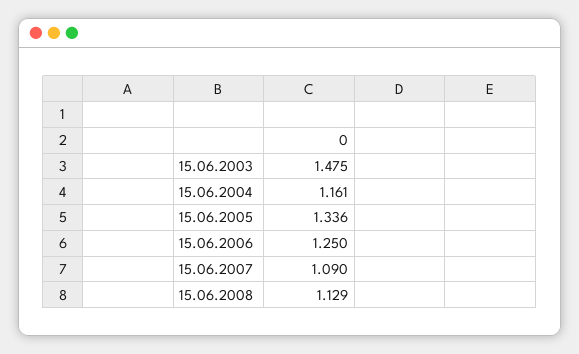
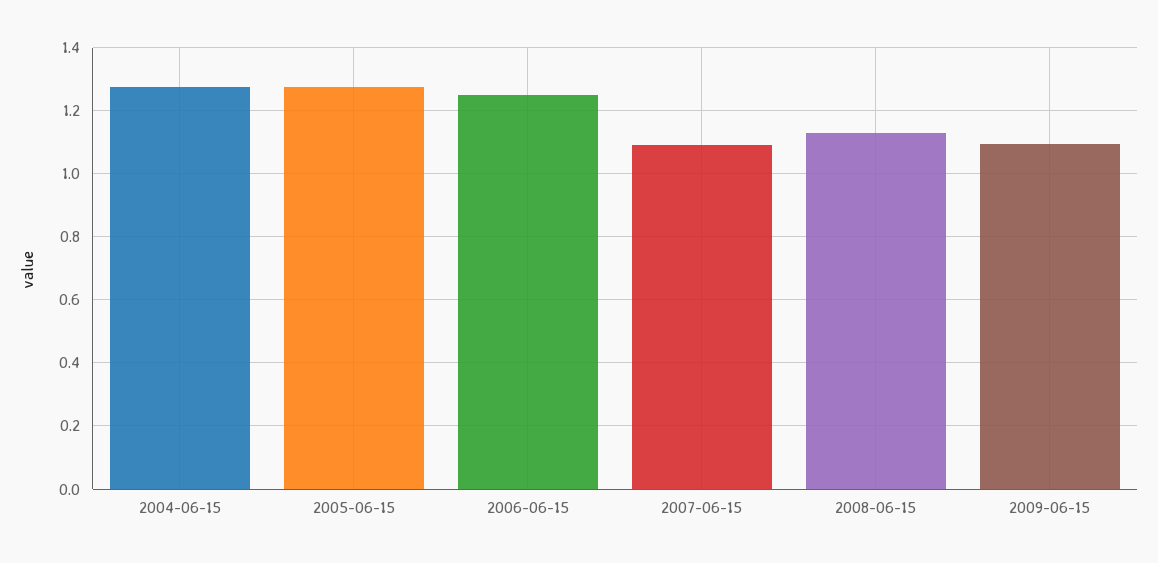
15.06.2003: 1.475 -> none
15.06.2004: 1.161 -> 1.28
15.06.2005: 1.336 -> 1.28
2009-06-15: none -> 1.1

